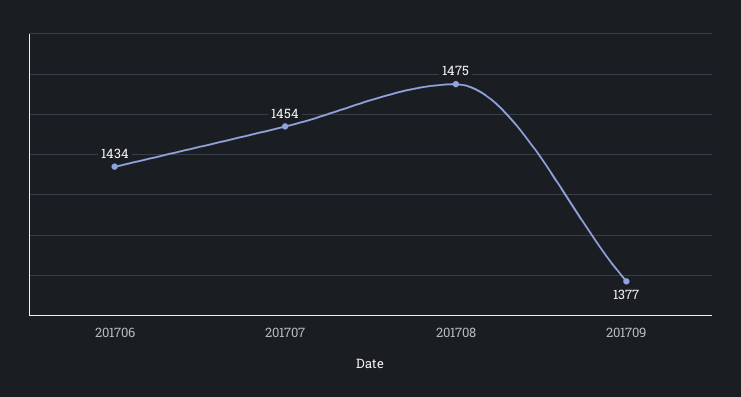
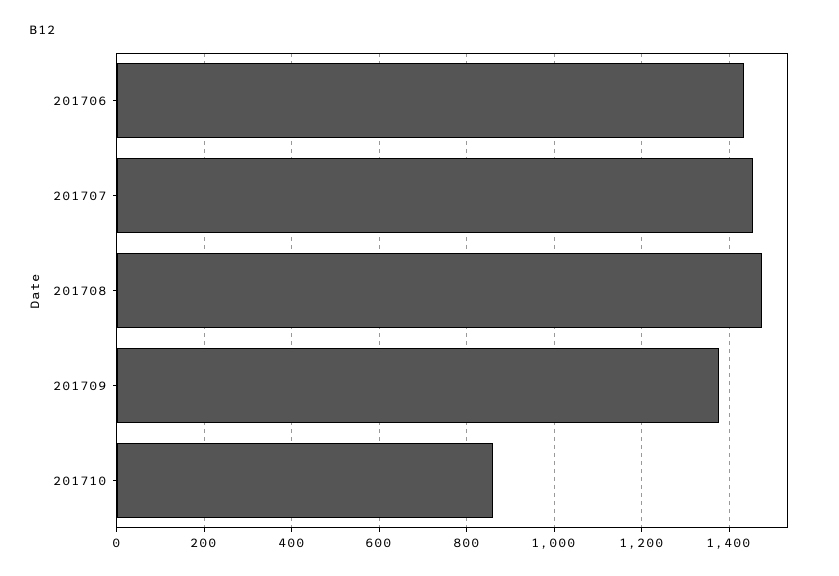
201710: none -> 860

